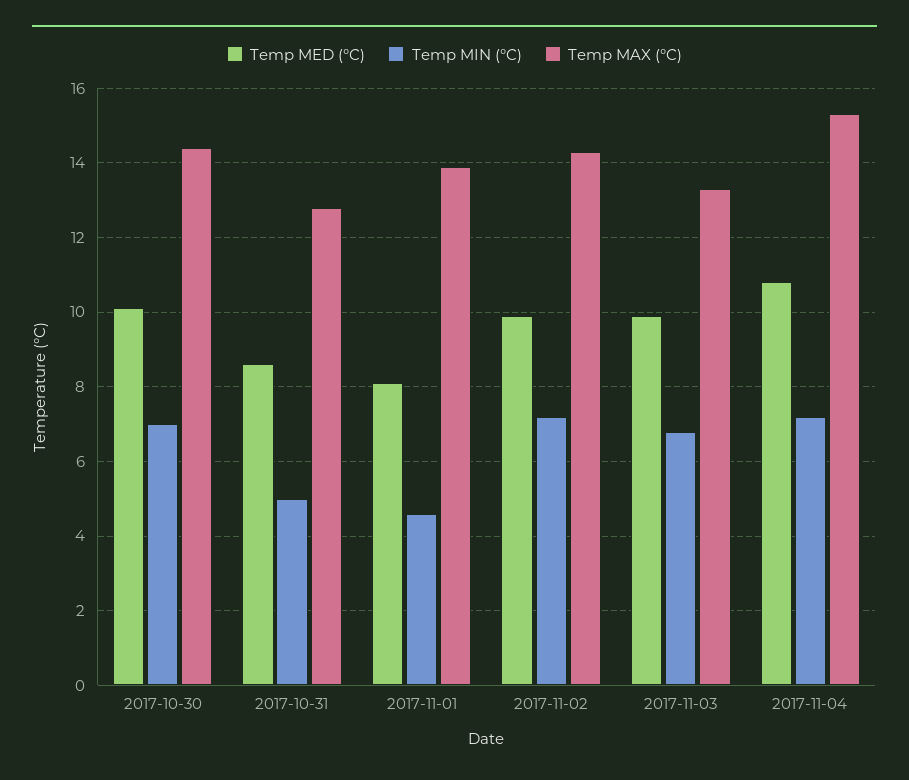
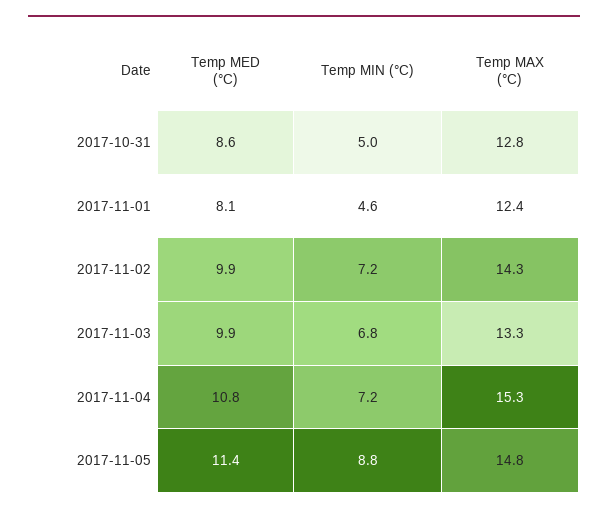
Temp MED (°C), 2017-10-30: 10 -> none
Temp MIN (°C), 2017-10-30: 7 -> none
Temp MAX (°C), 2017-10-30: 14.5 -> none
Temp MAX (°C), 2017-11-01: 14 -> 12.4
Temp MED (°C), 2017-11-05: none -> 11.4
Temp MIN (°C), 2017-11-05: none -> 8.8
Temp MAX (°C), 2017-11-05: none -> 14.8

